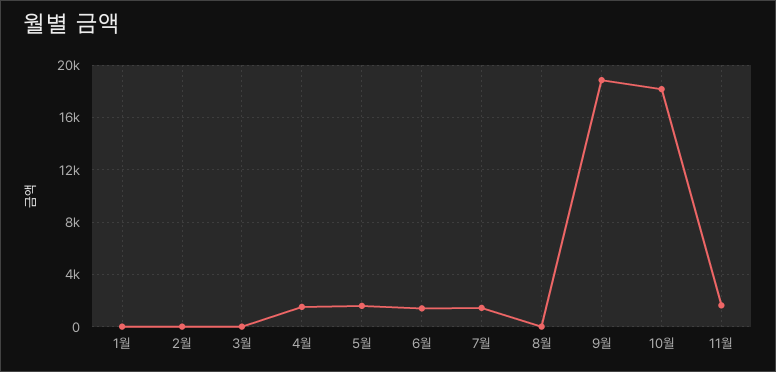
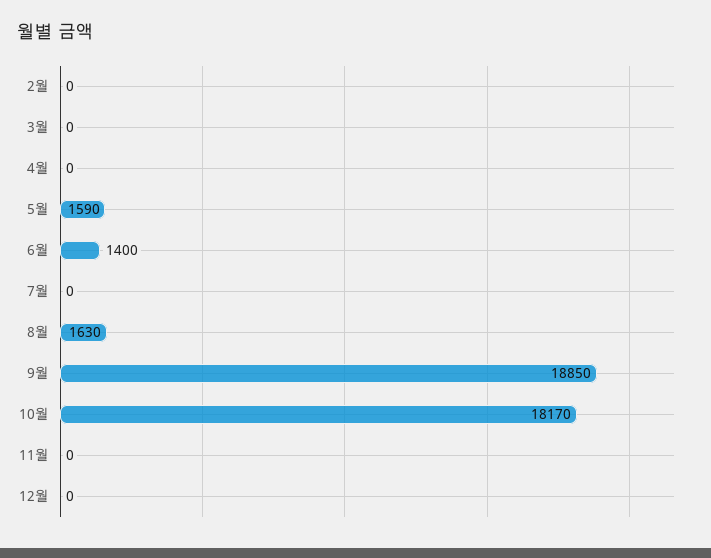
1월: 0 -> none
4월: 1500 -> 0
7월: 1500 -> 0
8월: 0 -> 1630
11월: 1500 -> 0
12월: none -> 0

